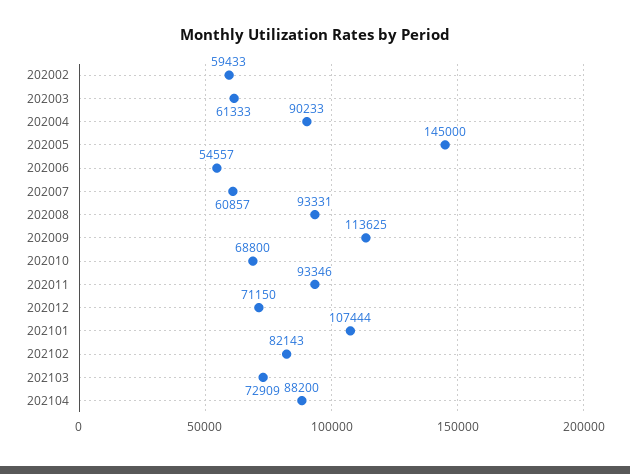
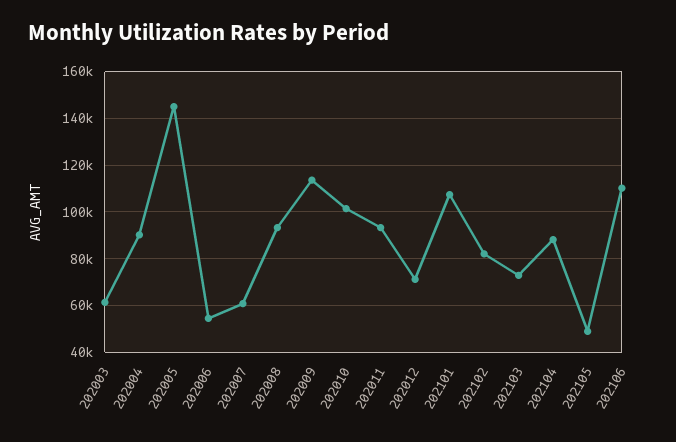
202002: 59433 -> none
202010: 68800 -> 100000
202105: none -> 50000
202106: none -> 110000

